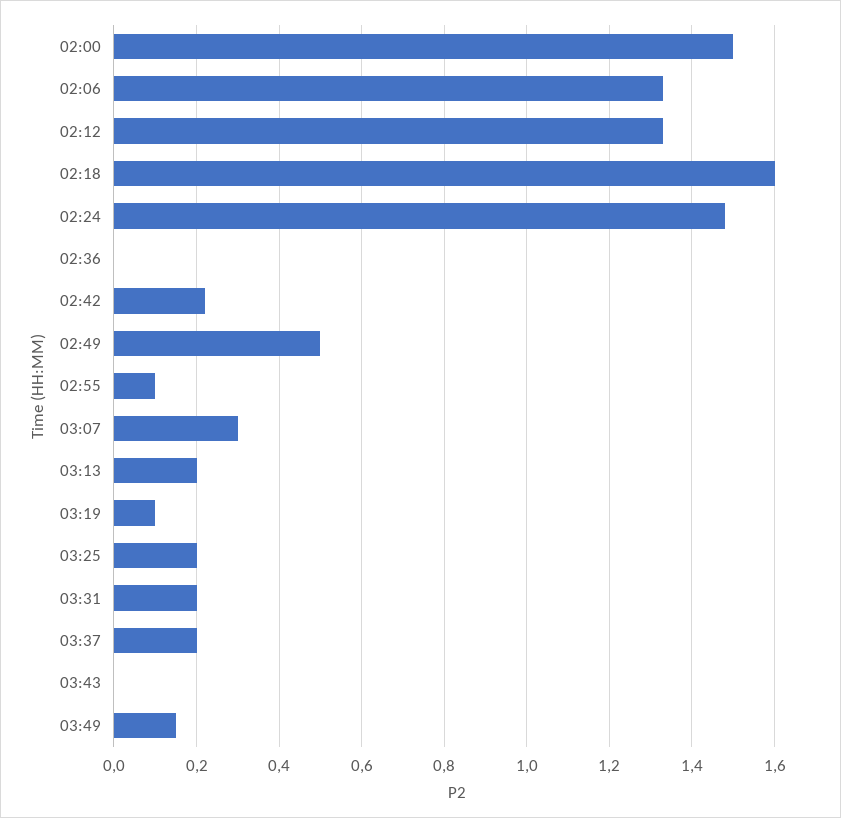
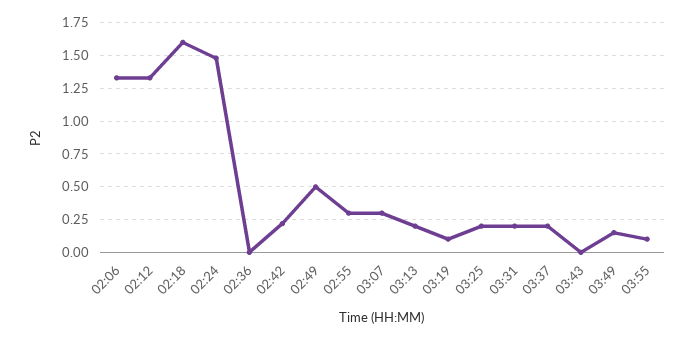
02:00: 1.5 -> none
02:55: 0.1 -> 0.3
03:55: none -> 0.1

